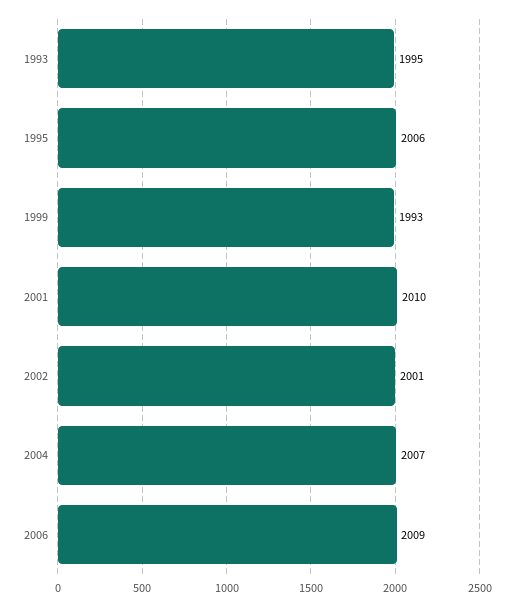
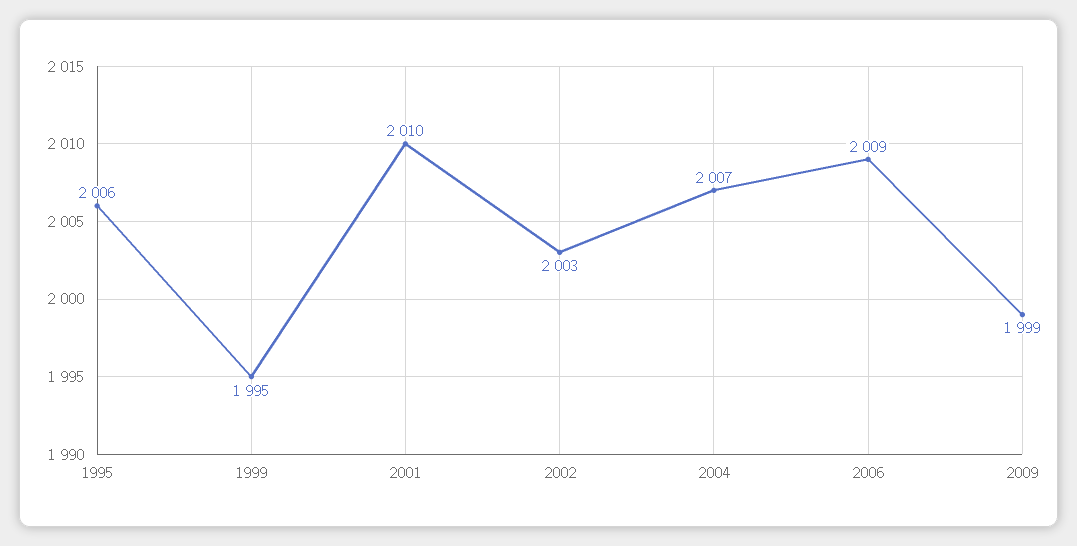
1993: 1995 -> none
1999: 1993 -> 1995
2002: 2001 -> 2003
2009: none -> 1999

